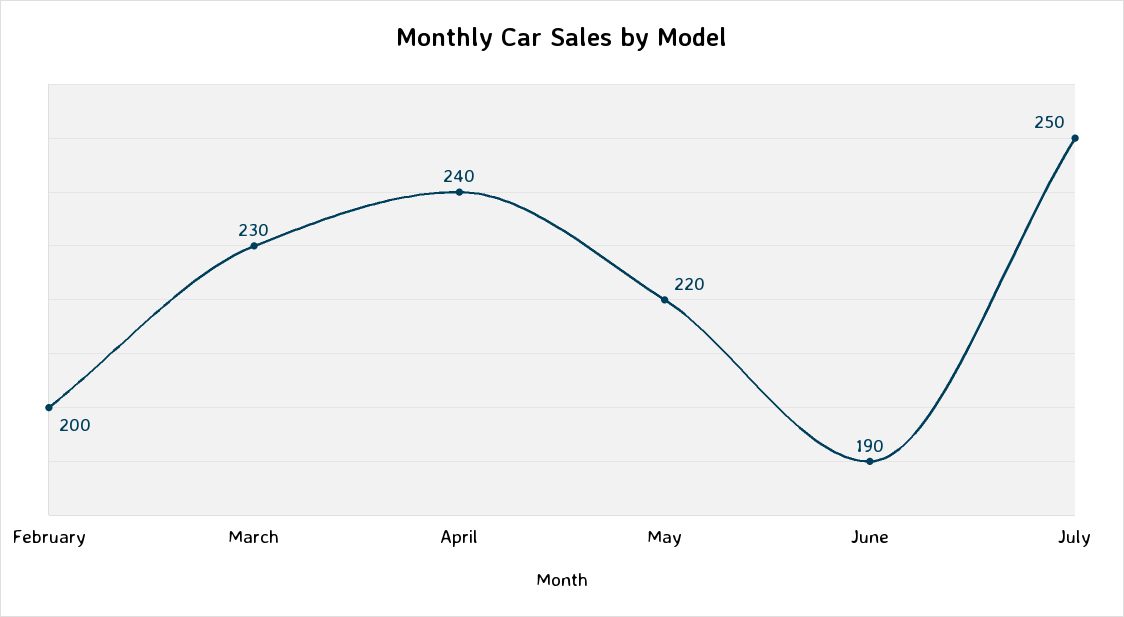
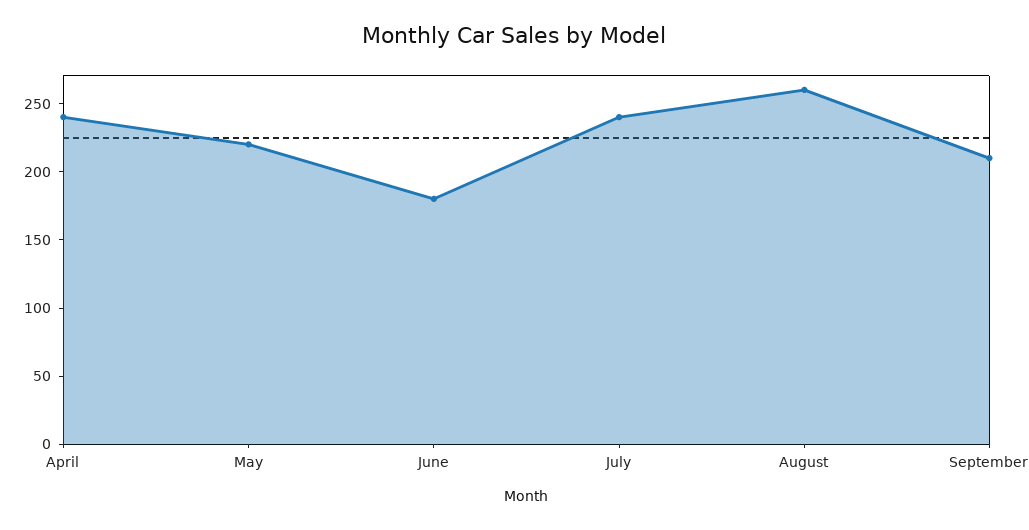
February: 200 -> none
March: 230 -> none
June: 190 -> 180
July: 250 -> 240
August: none -> 260
September: none -> 210

